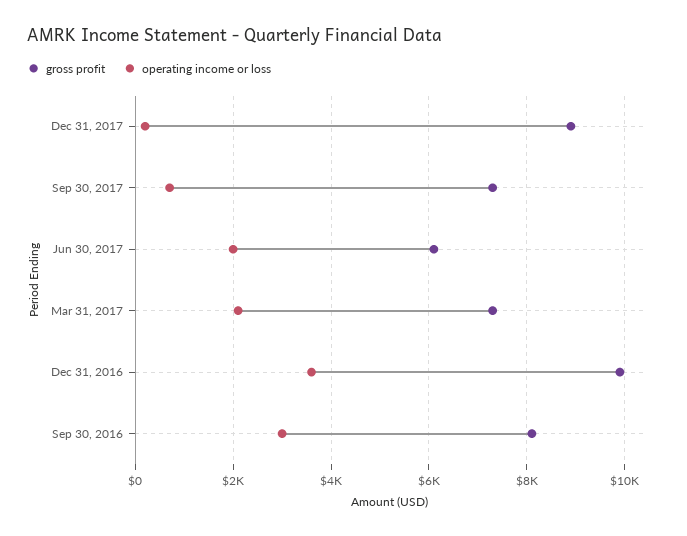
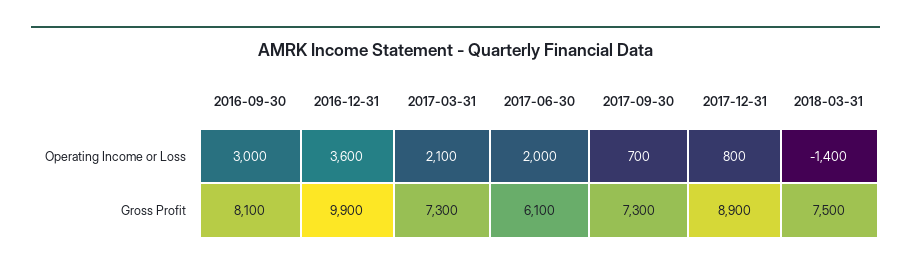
operating income or loss, Dec 31, 2017: 200 -> 800
operating income or loss, 2018-03-31: none -> -1400
gross profit, 2018-03-31: none -> 7500

